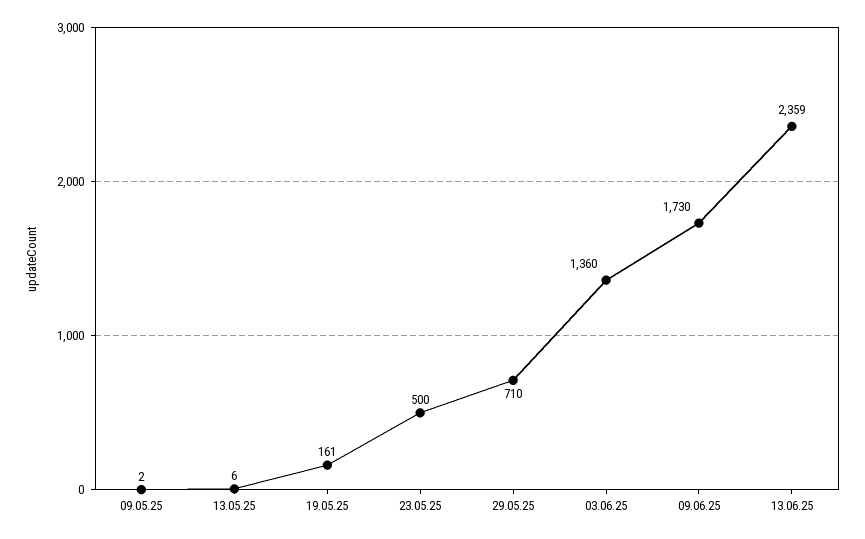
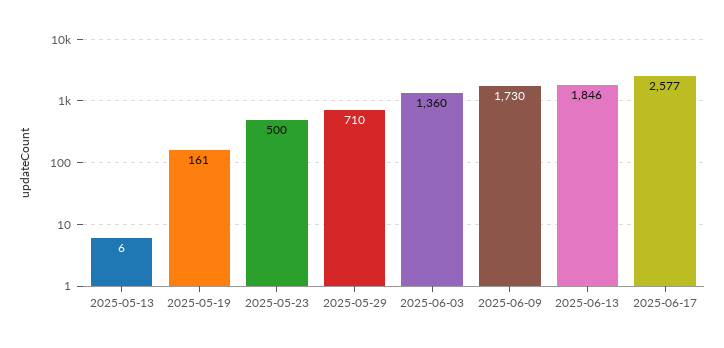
09.05.25: 2 -> none
13.06.25: 2359 -> 1846
2025-06-17: none -> 2577

